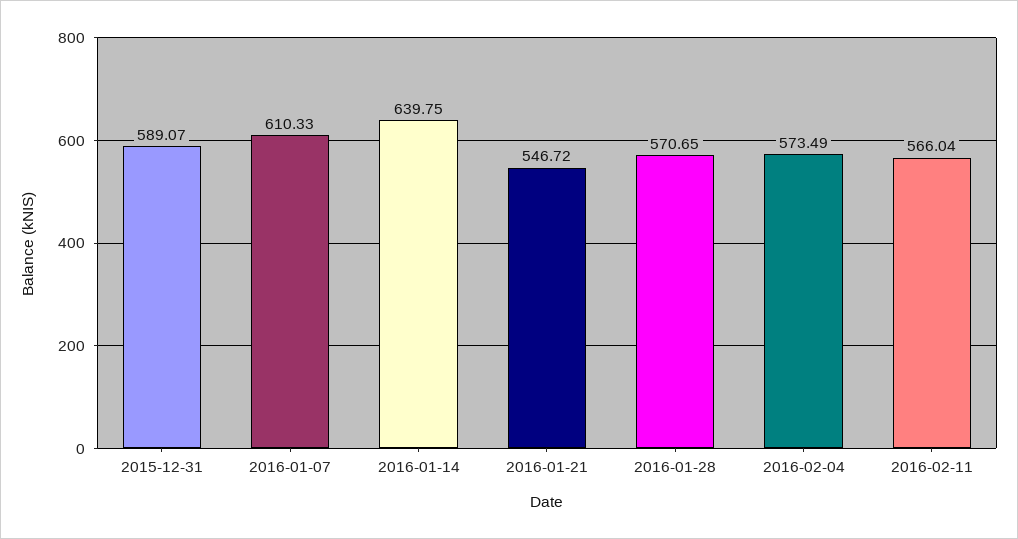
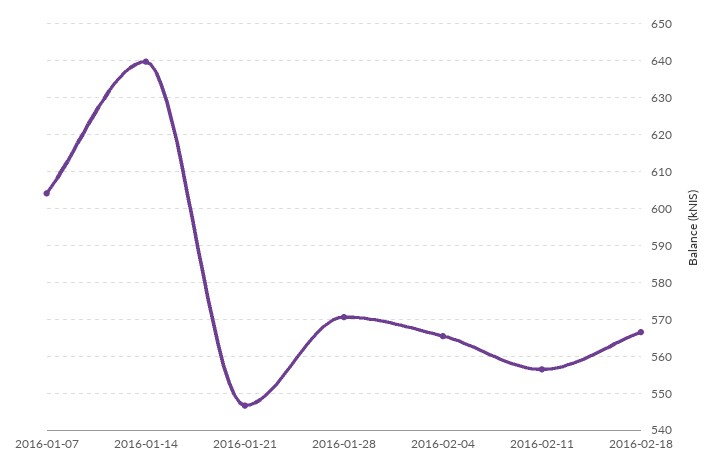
2015-12-31: 589.07 -> none
2016-01-07: 610.33 -> 604
2016-02-04: 573.49 -> 566
2016-02-11: 566.04 -> 556
2016-02-18: none -> 566

